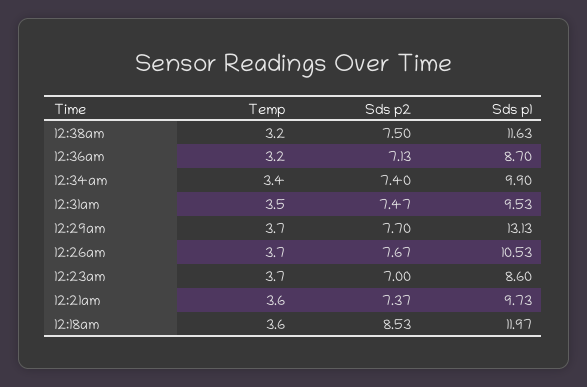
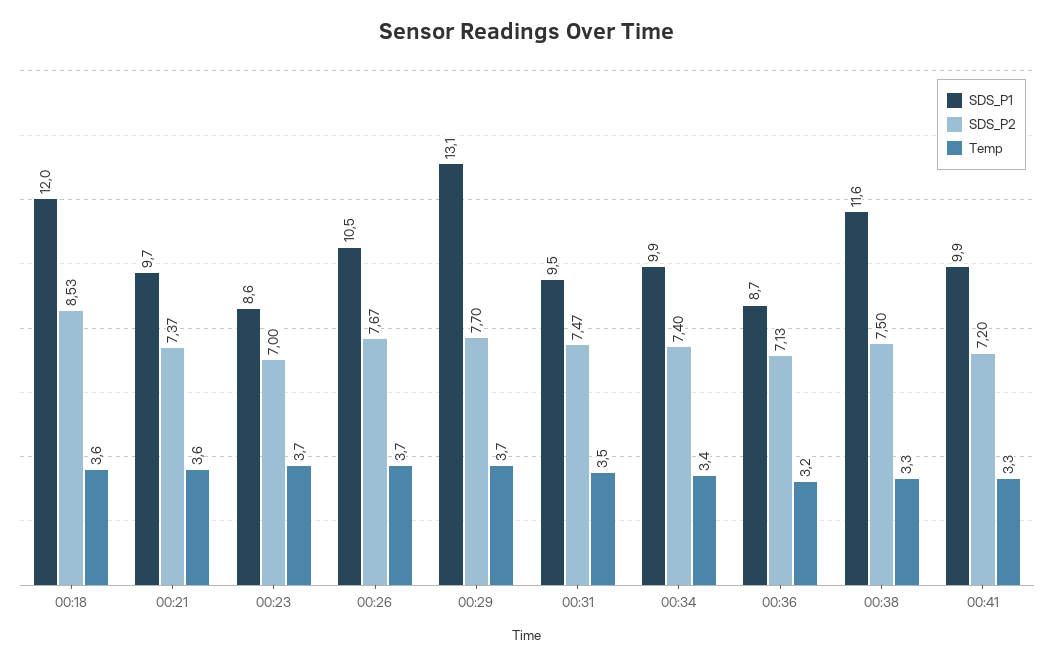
Temp, 12:38am: 3.2 -> 3.3
Sds p1, 00:41: none -> 9.9
Sds p2, 00:41: none -> 7.2
Temp, 00:41: none -> 3.3

